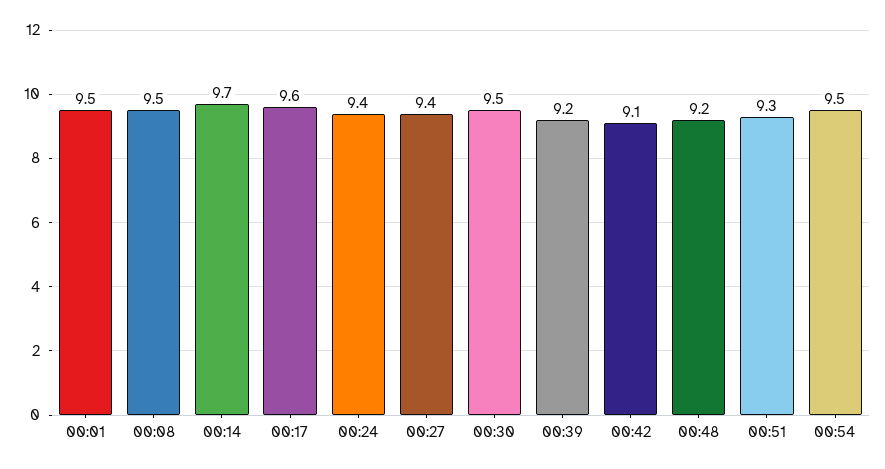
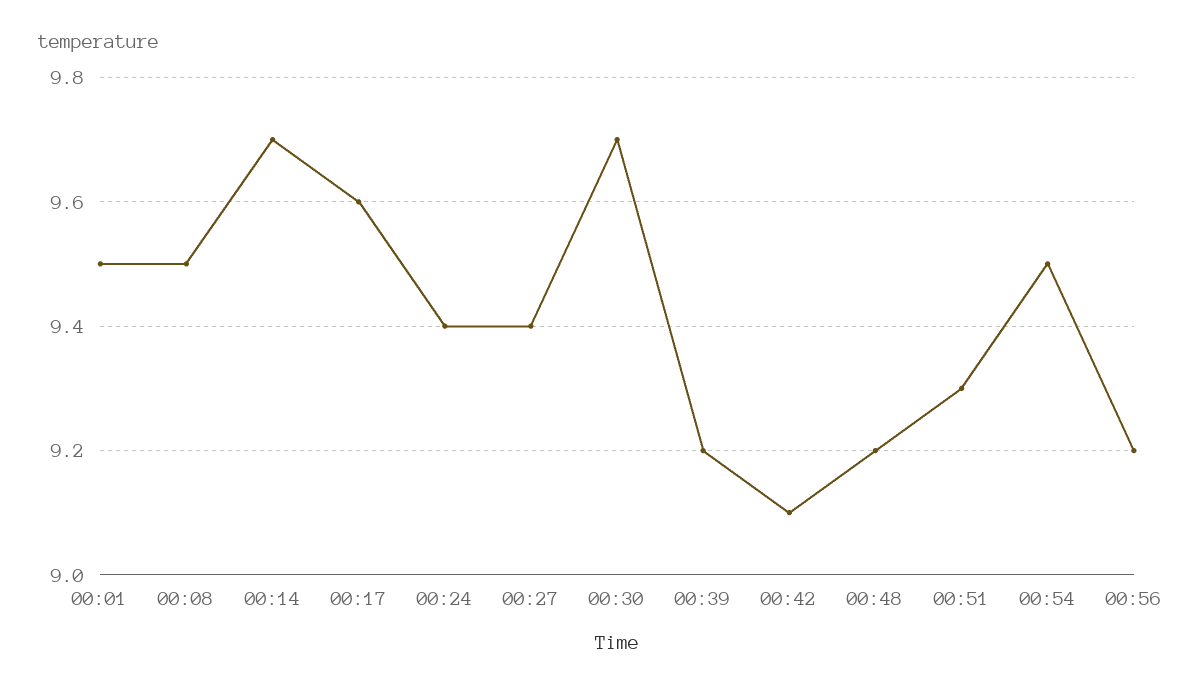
00:30: 9.5 -> 9.7
00:56: none -> 9.2

